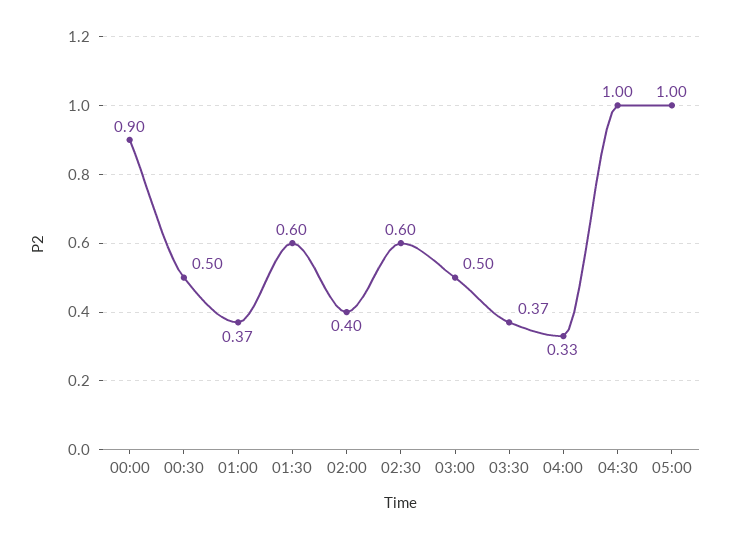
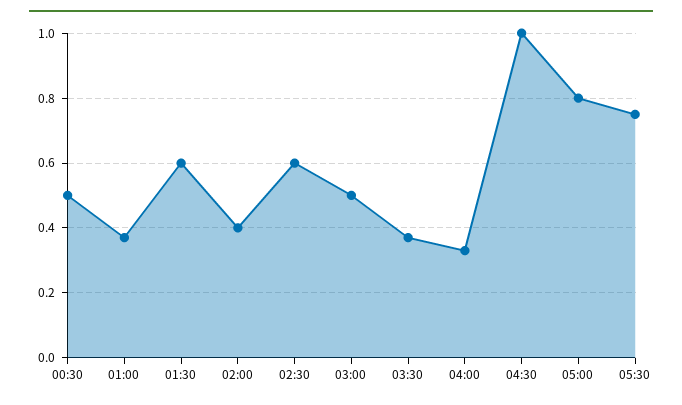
00:00: 0.9 -> none
05:00: 1 -> 0.8
05:30: none -> 0.75

